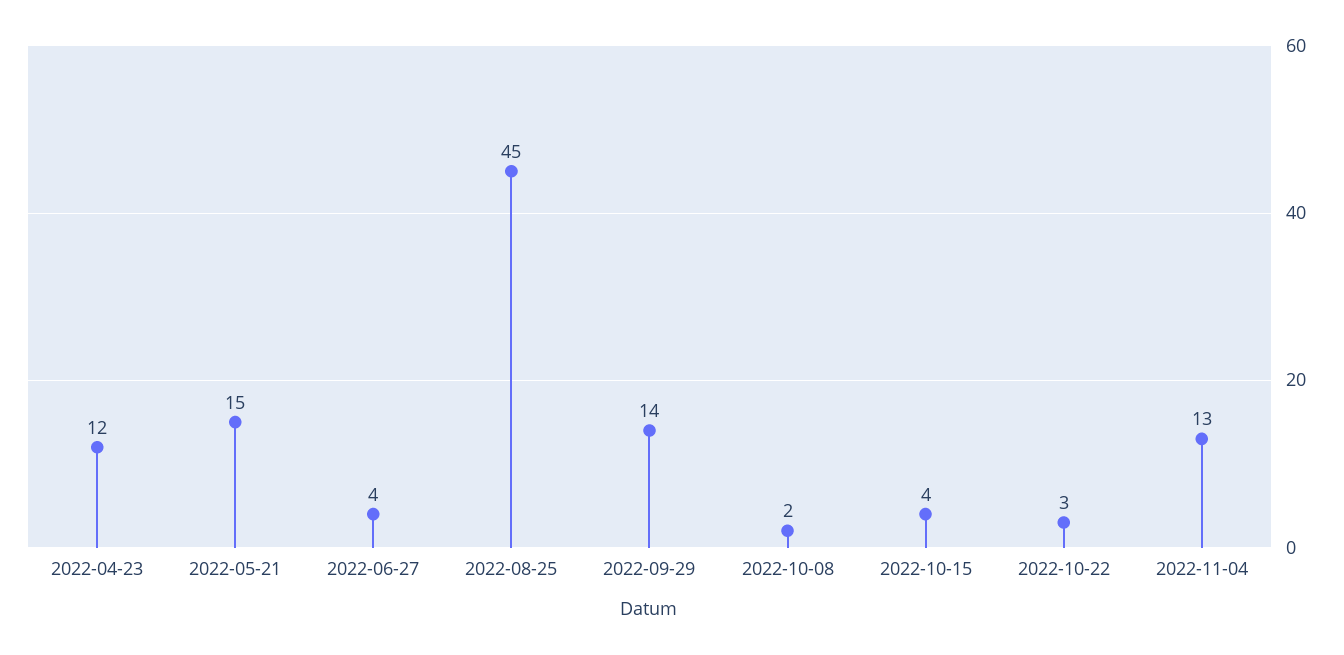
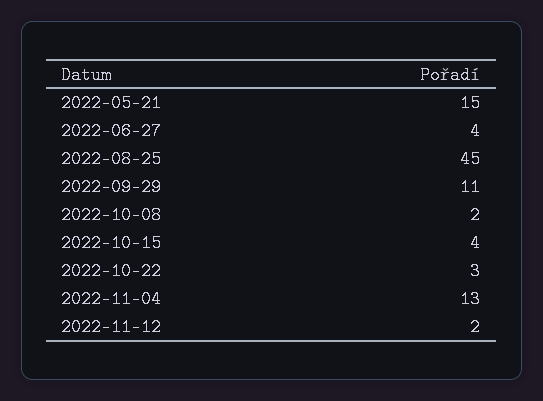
2022-04-23: 12 -> none
2022-09-29: 14 -> 11
2022-11-12: none -> 2

